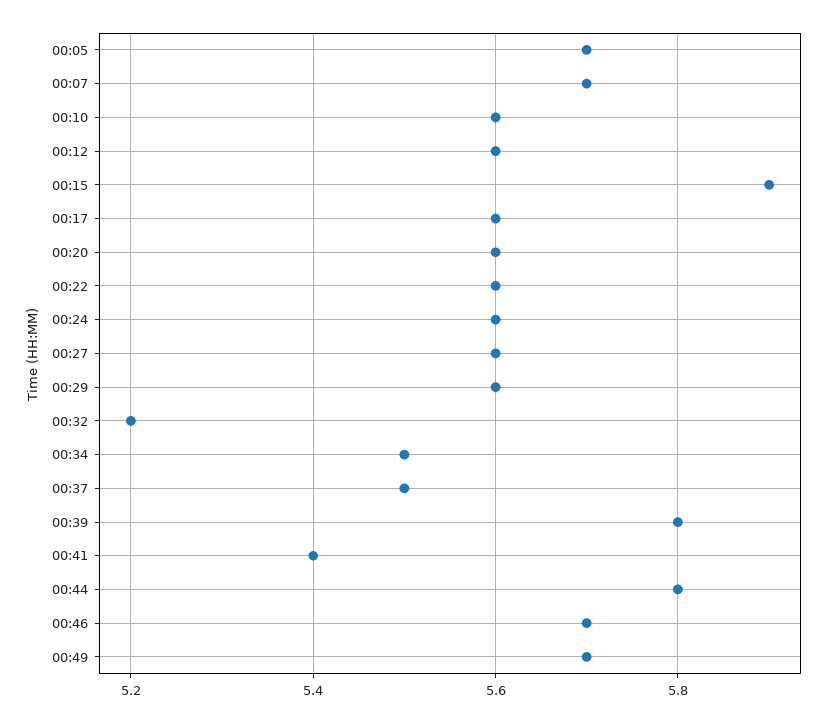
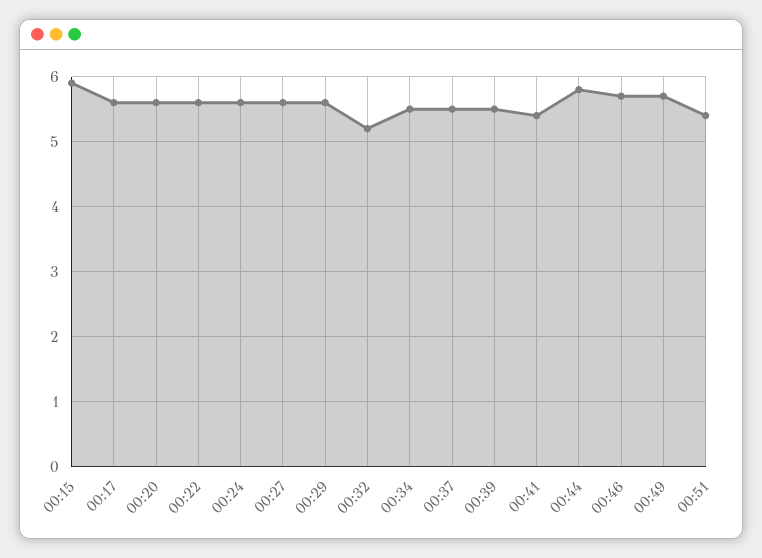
00:05: 5.7 -> none
00:07: 5.7 -> none
00:10: 5.6 -> none
00:12: 5.6 -> none
00:39: 5.8 -> 5.5
00:51: none -> 5.4

